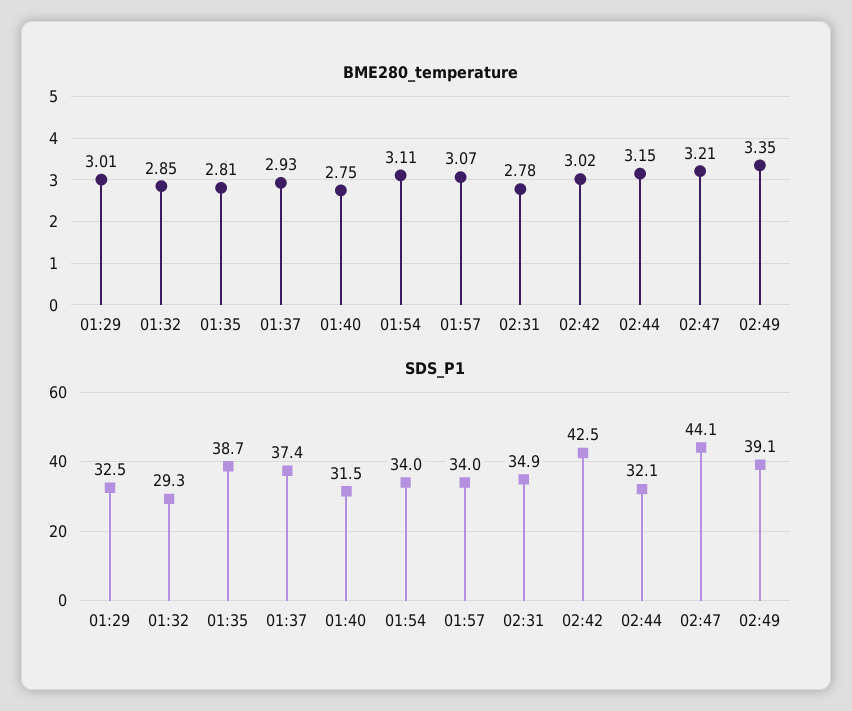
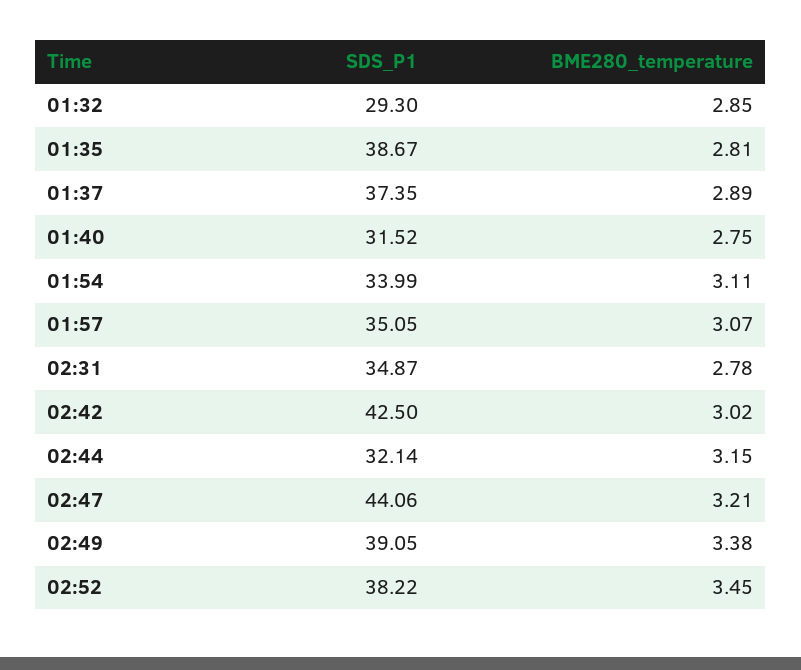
BME280_temperature, 01:29: 3.01 -> none
BME280_temperature, 01:37: 2.93 -> 2.89
BME280_temperature, 02:49: 3.35 -> 3.38
SDS_P1, 01:29: 32.5 -> none
SDS_P1, 01:57: 34 -> 35.05
SDS_P1, 02:52: none -> 38.22
BME280_temperature, 02:52: none -> 3.45

